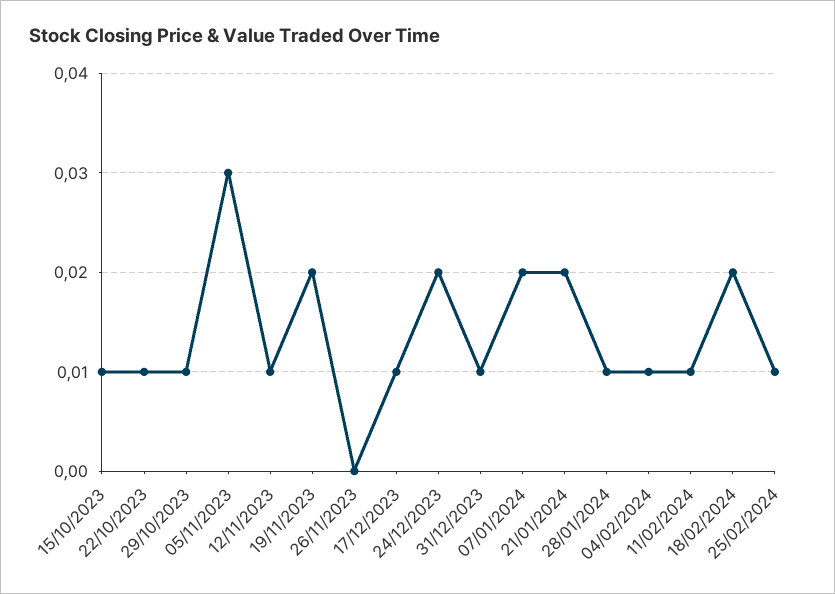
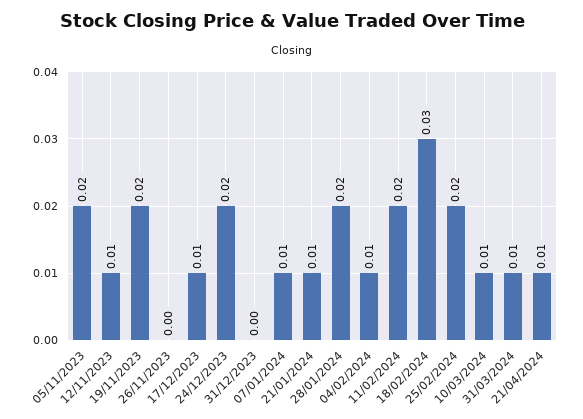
15/10/2023: 0.01 -> none
22/10/2023: 0.01 -> none
29/10/2023: 0.01 -> none
05/11/2023: 0.03 -> 0.02
31/12/2023: 0.01 -> 0
07/01/2024: 0.02 -> 0.01
21/01/2024: 0.02 -> 0.01
28/01/2024: 0.01 -> 0.02
11/02/2024: 0.01 -> 0.02
18/02/2024: 0.02 -> 0.03
25/02/2024: 0.01 -> 0.02
10/03/2024: none -> 0.01
31/03/2024: none -> 0.01
21/04/2024: none -> 0.01

